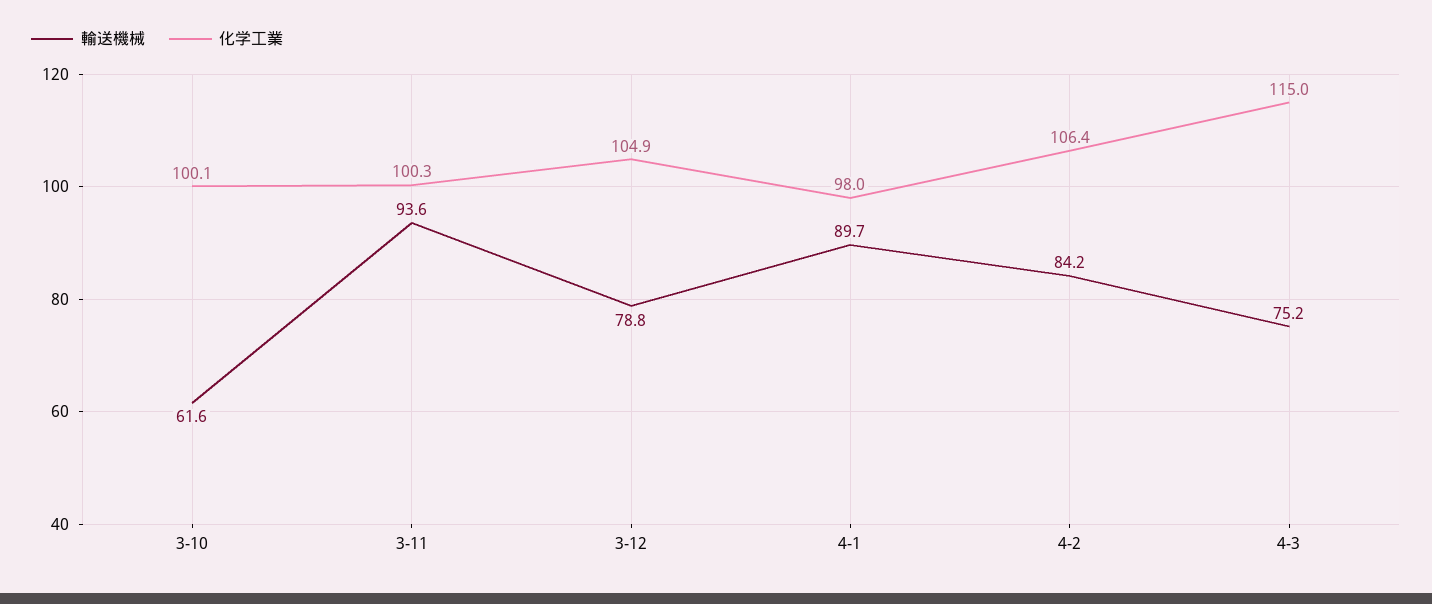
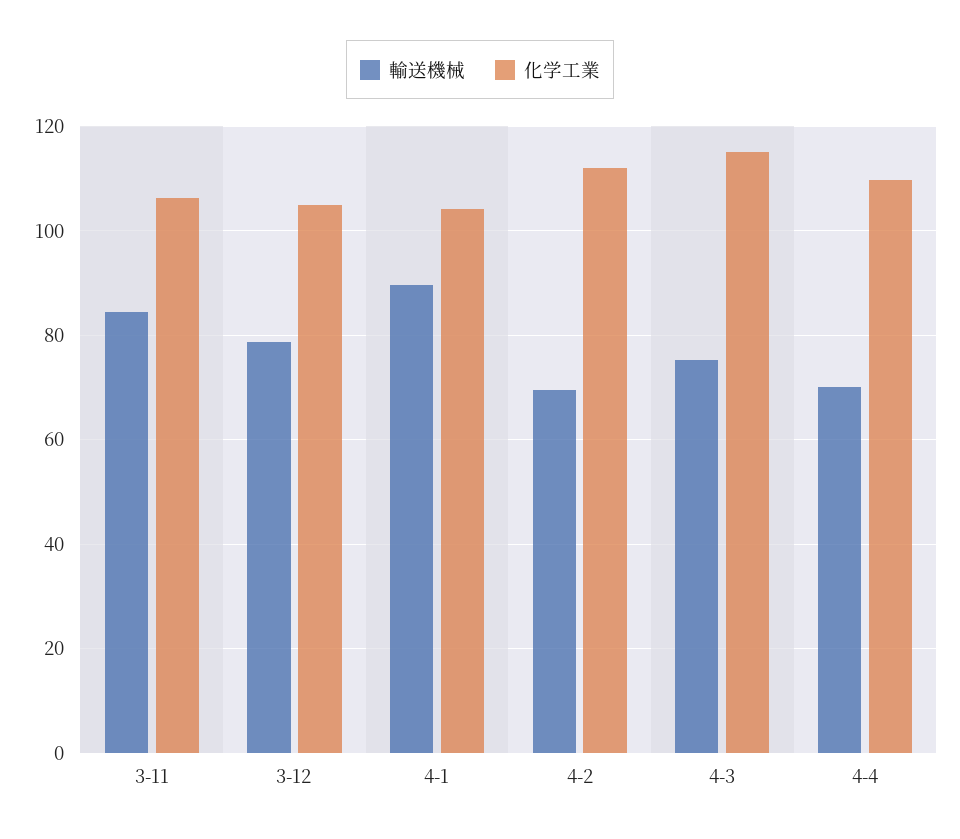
輸送機械, 3-10: 61.6 -> none
化学工業, 3-10: 100.1 -> none
輸送機械, 3-11: 93.6 -> 84
化学工業, 3-11: 100.3 -> 106
化学工業, 4-1: 98 -> 104
輸送機械, 4-2: 84.2 -> 70
化学工業, 4-2: 106.4 -> 112
輸送機械, 4-4: none -> 70
化学工業, 4-4: none -> 110

